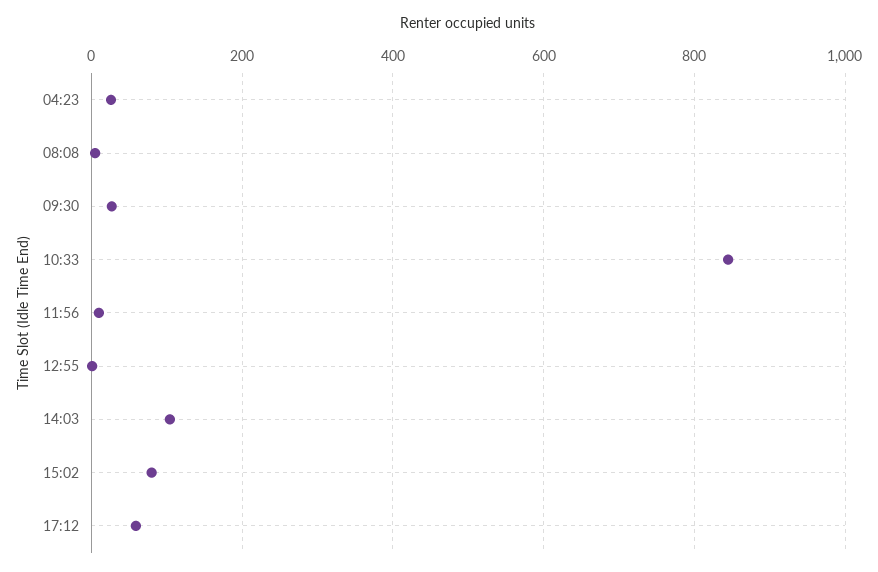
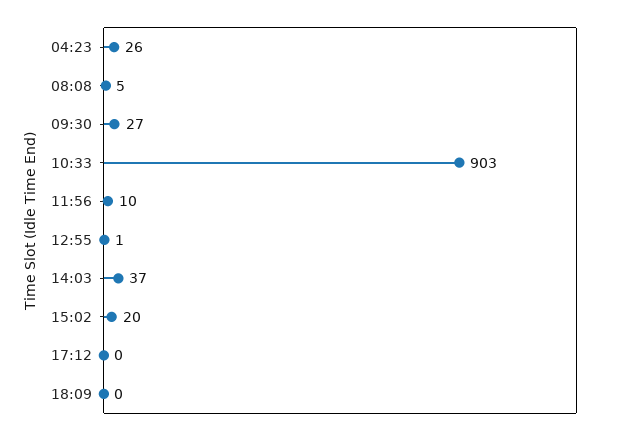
10:33: 840 -> 903
14:03: 100 -> 37
15:02: 80 -> 20
17:12: 60 -> 0
18:09: none -> 0

